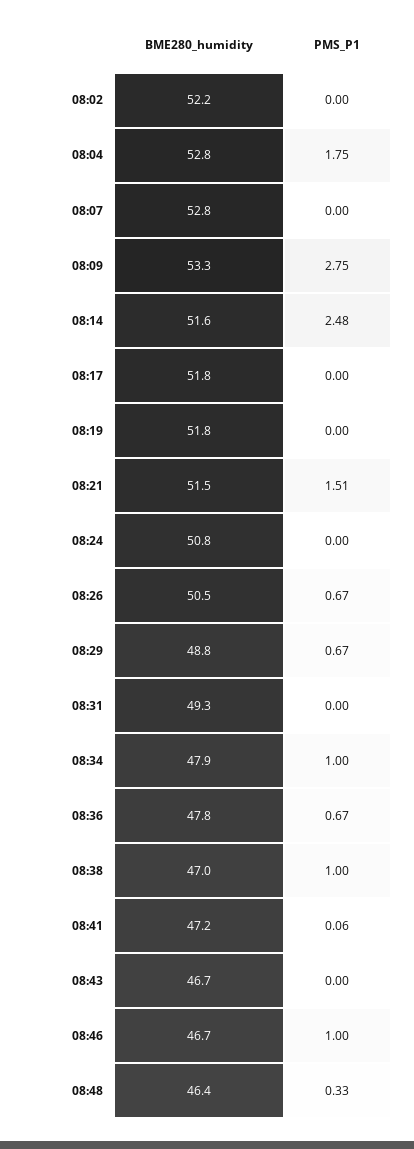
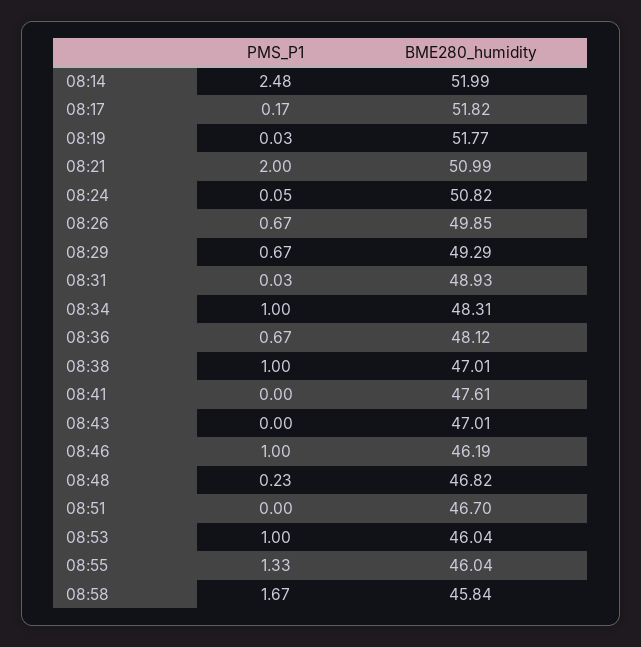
BME280_humidity, 08:02: 52.2 -> none
PMS_P1, 08:02: 0 -> none
BME280_humidity, 08:04: 52.8 -> none
PMS_P1, 08:04: 1.75 -> none
BME280_humidity, 08:07: 52.8 -> none
PMS_P1, 08:07: 0 -> none
BME280_humidity, 08:09: 53.3 -> none
PMS_P1, 08:09: 2.75 -> none
BME280_humidity, 08:14: 51.6 -> 51.99
PMS_P1, 08:17: 0 -> 0.17
PMS_P1, 08:19: 0 -> 0.03
BME280_humidity, 08:21: 51.5 -> 50.99
PMS_P1, 08:21: 1.51 -> 2
PMS_P1, 08:24: 0 -> 0.05
BME280_humidity, 08:26: 50.5 -> 49.85
BME280_humidity, 08:29: 48.8 -> 49.29
BME280_humidity, 08:31: 49.3 -> 48.93
PMS_P1, 08:31: 0 -> 0.03
BME280_humidity, 08:34: 47.9 -> 48.31
BME280_humidity, 08:36: 47.8 -> 48.12
BME280_humidity, 08:41: 47.2 -> 47.61
PMS_P1, 08:41: 0.06 -> 0
BME280_humidity, 08:43: 46.7 -> 47.01
BME280_humidity, 08:46: 46.7 -> 46.19
BME280_humidity, 08:48: 46.4 -> 46.82
PMS_P1, 08:48: 0.33 -> 0.23
PMS_P1, 08:51: none -> 0
BME280_humidity, 08:51: none -> 46.7
PMS_P1, 08:53: none -> 1
BME280_humidity, 08:53: none -> 46.04
PMS_P1, 08:55: none -> 1.33
BME280_humidity, 08:55: none -> 46.04
PMS_P1, 08:58: none -> 1.67
BME280_humidity, 08:58: none -> 45.84

